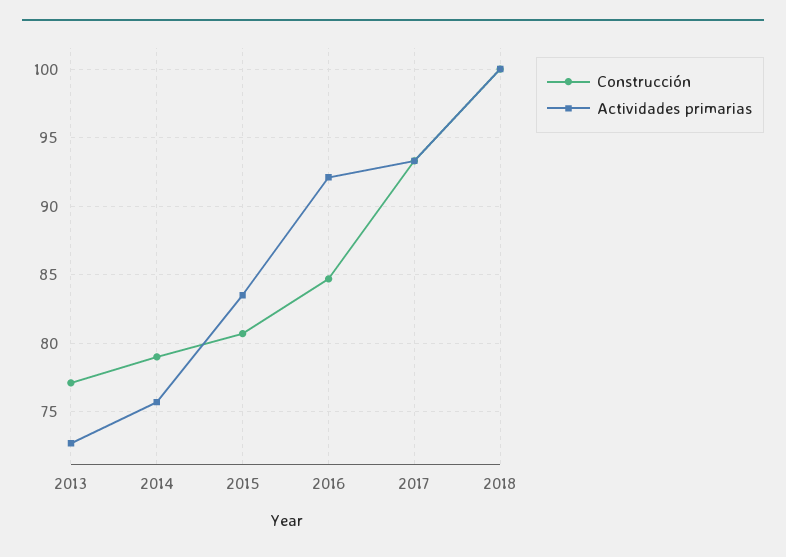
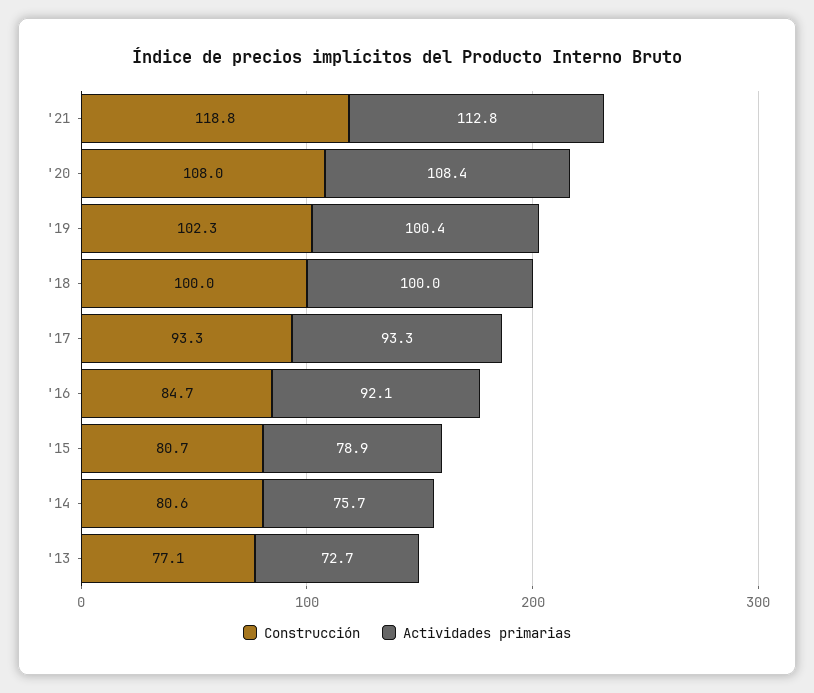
Construcción, 2014: 79 -> 80.6
Actividades primarias, 2015: 83.5 -> 78.9
Construcción, '21: none -> 118.8
Actividades primarias, '21: none -> 112.8
Construcción, '20: none -> 108
Actividades primarias, '20: none -> 108.4
Construcción, '19: none -> 102.3
Actividades primarias, '19: none -> 100.4

